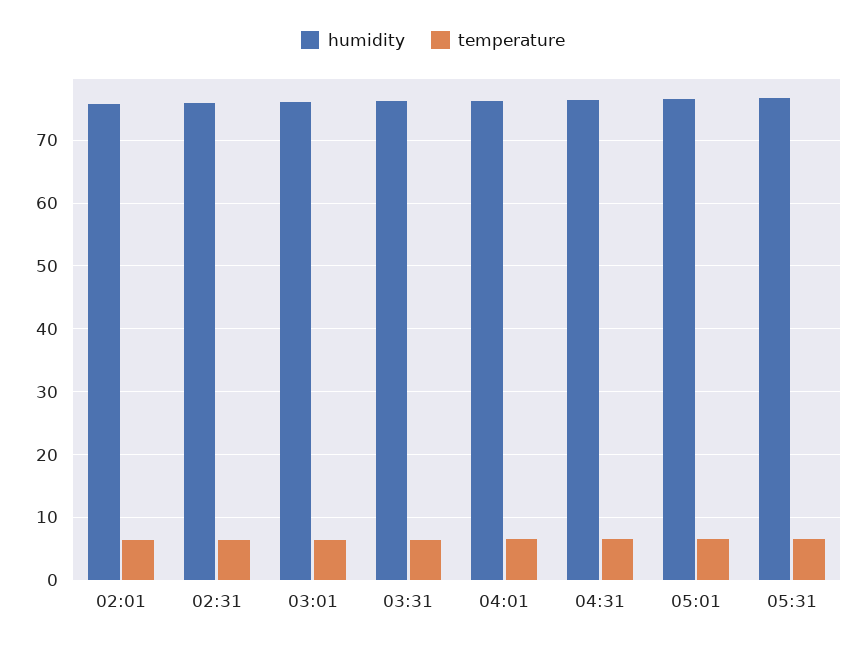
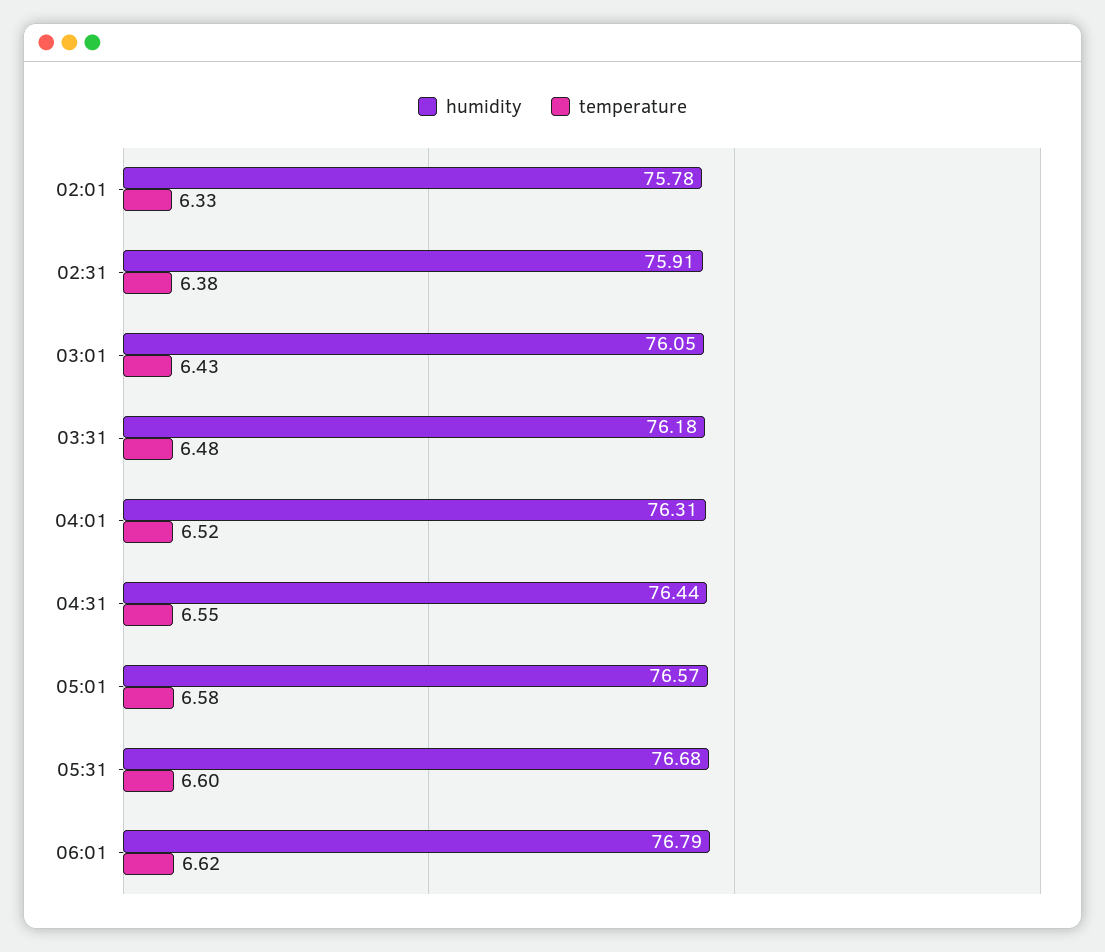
humidity, 06:01: none -> 76.79
temperature, 06:01: none -> 6.62

